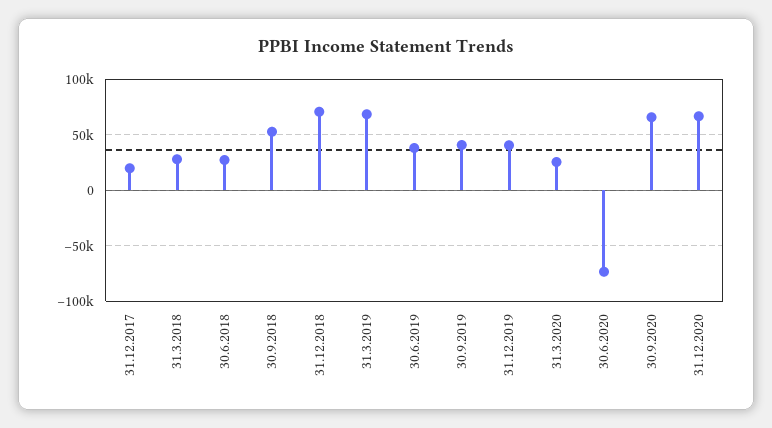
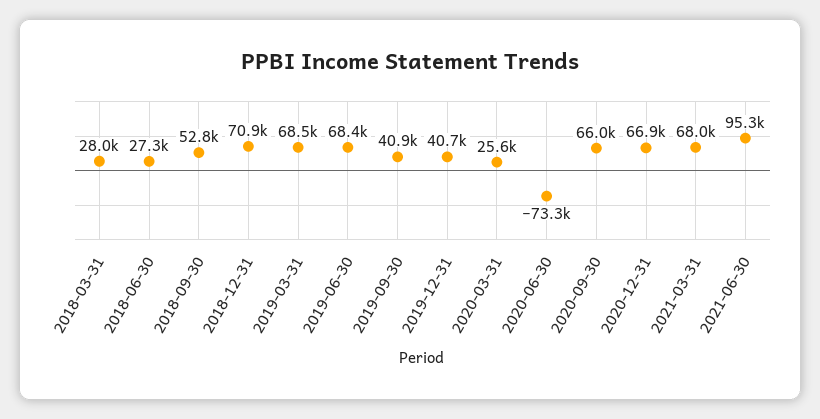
31.12.2017: 20000 -> none
30.6.2019: 40000 -> 68400
2021-03-31: none -> 68000
2021-06-30: none -> 95300

